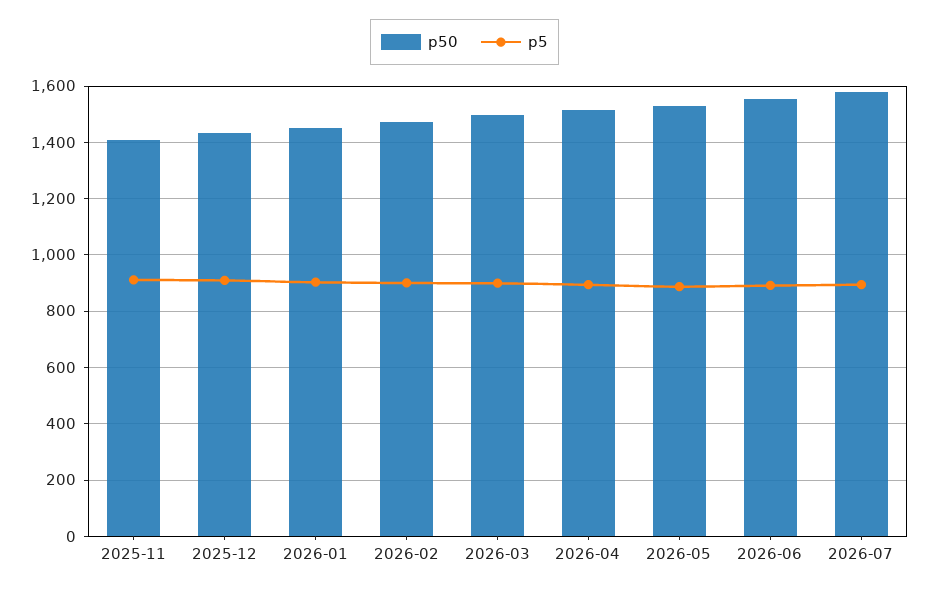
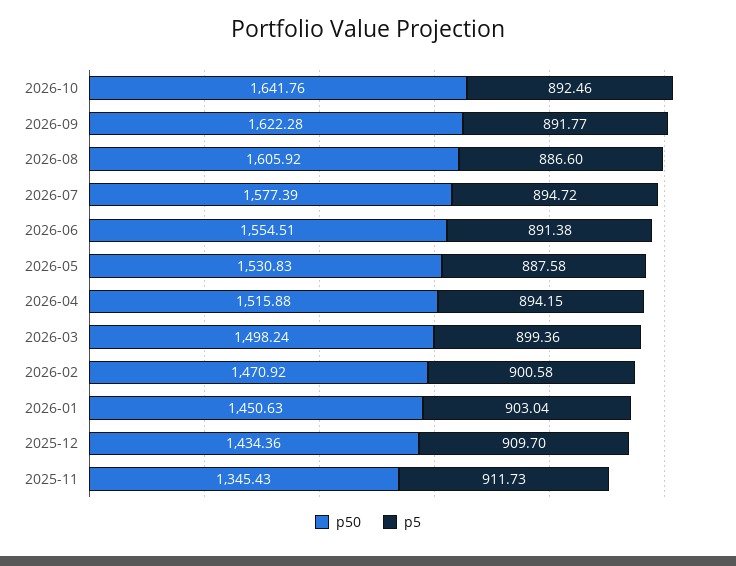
p50, 2025-11: 1400 -> 1345.43
p50, 2026-10: none -> 1641.76
p5, 2026-10: none -> 892.46
p50, 2026-09: none -> 1622.28
p5, 2026-09: none -> 891.77
p50, 2026-08: none -> 1605.92
p5, 2026-08: none -> 886.6

